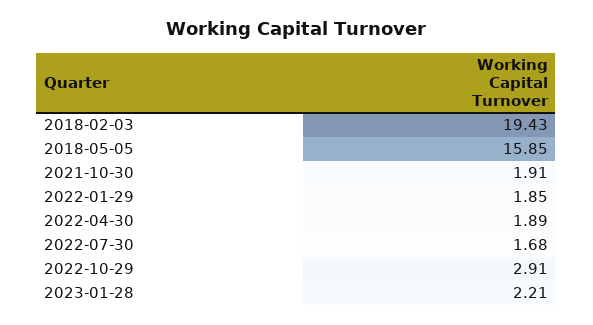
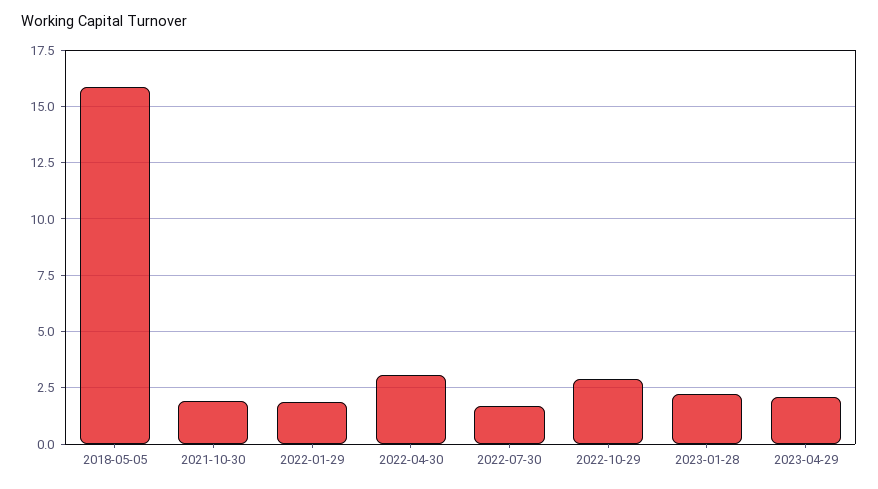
2018-02-03: 19.43 -> none
2022-04-30: 1.89 -> 3
2023-04-29: none -> 2

